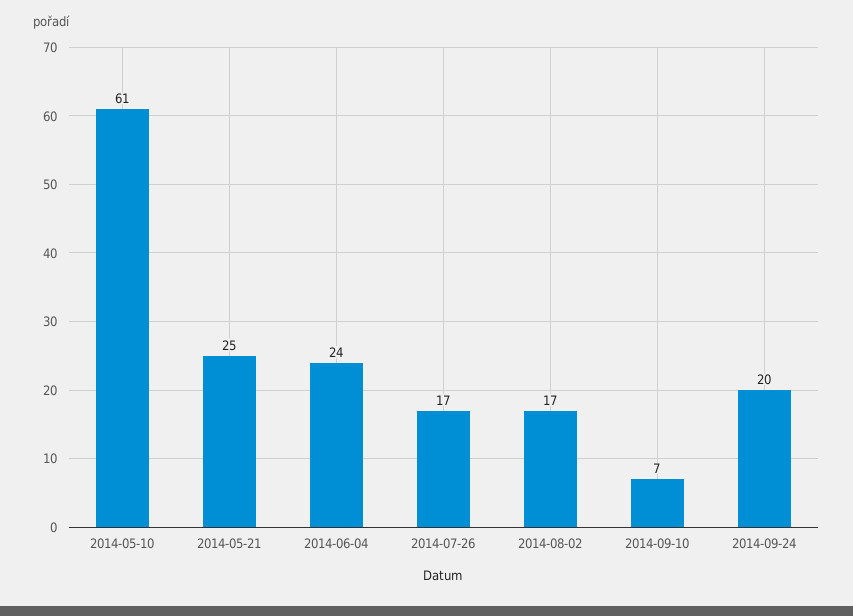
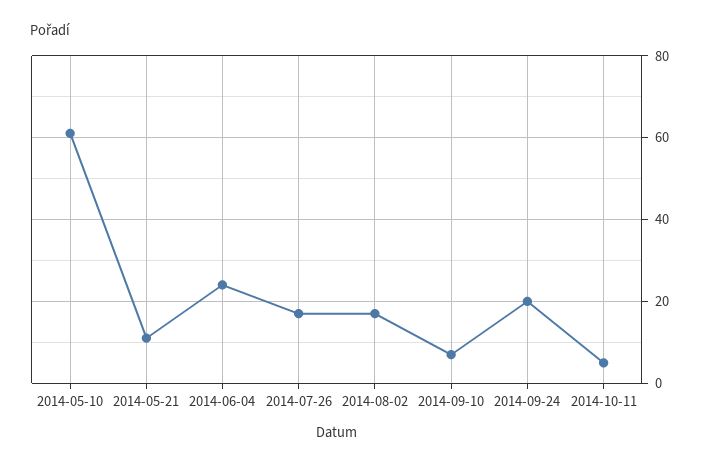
2014-05-21: 25 -> 10
2014-10-11: none -> 5

